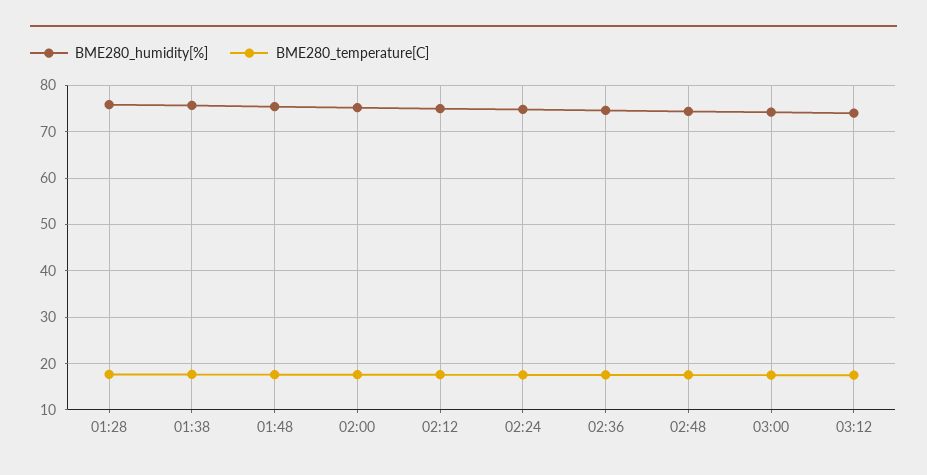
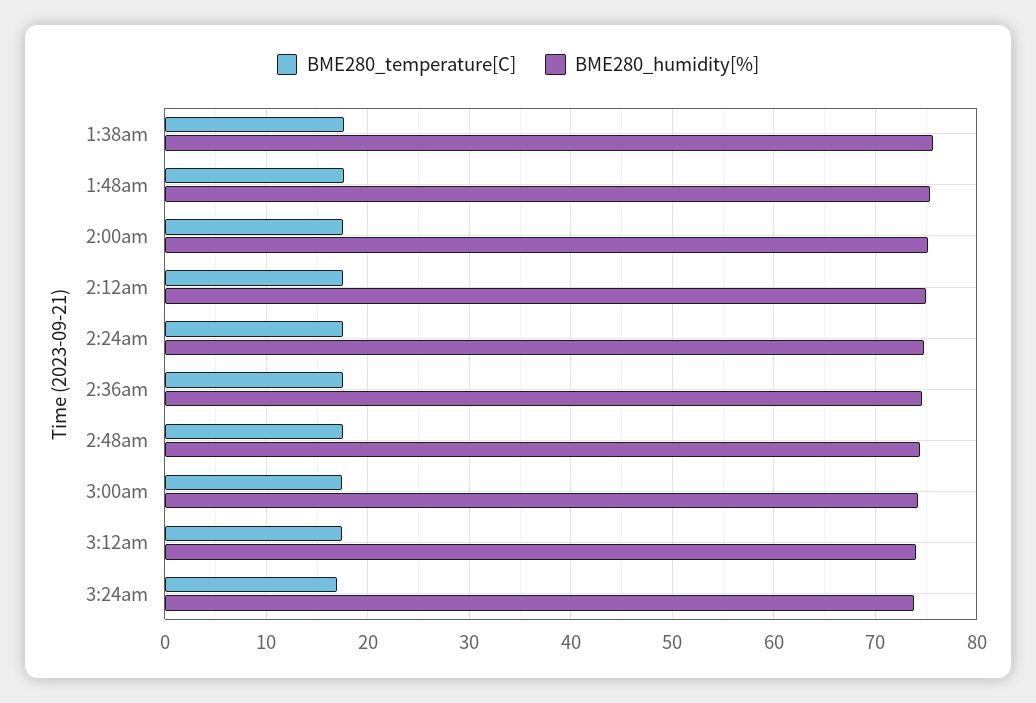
BME280_humidity[%], 01:28: 76 -> none
BME280_temperature[C], 01:28: 18 -> none
BME280_temperature[C], 3:24am: none -> 17
BME280_humidity[%], 3:24am: none -> 74

